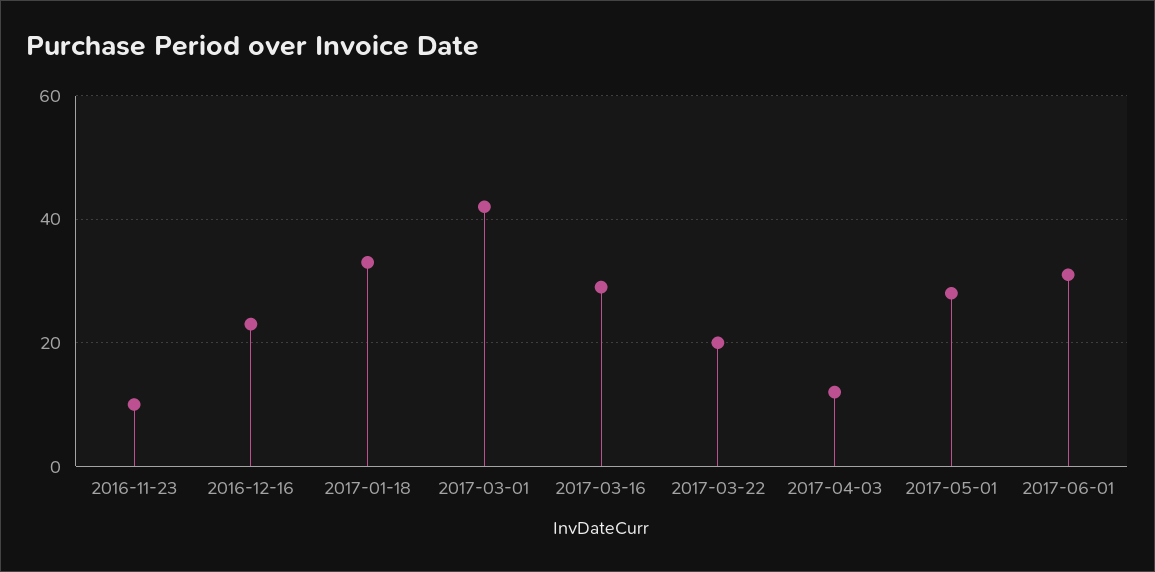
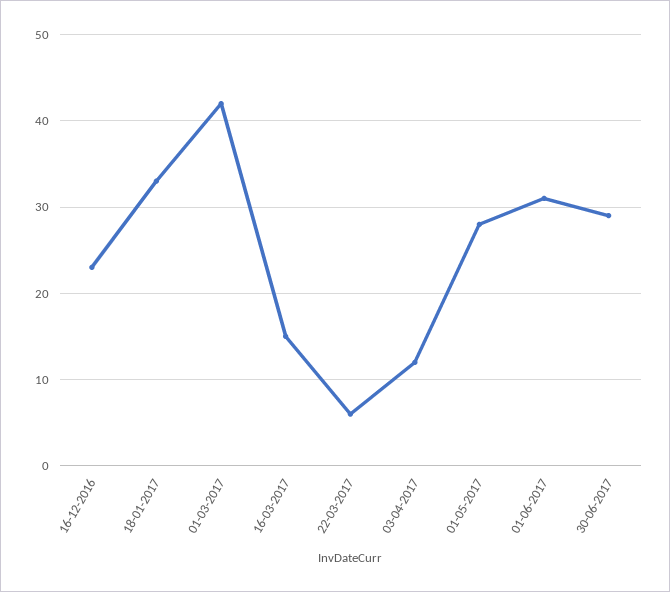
2016-11-23: 10 -> none
2017-03-16: 30 -> 15
2017-03-22: 20 -> 6
30-06-2017: none -> 29

